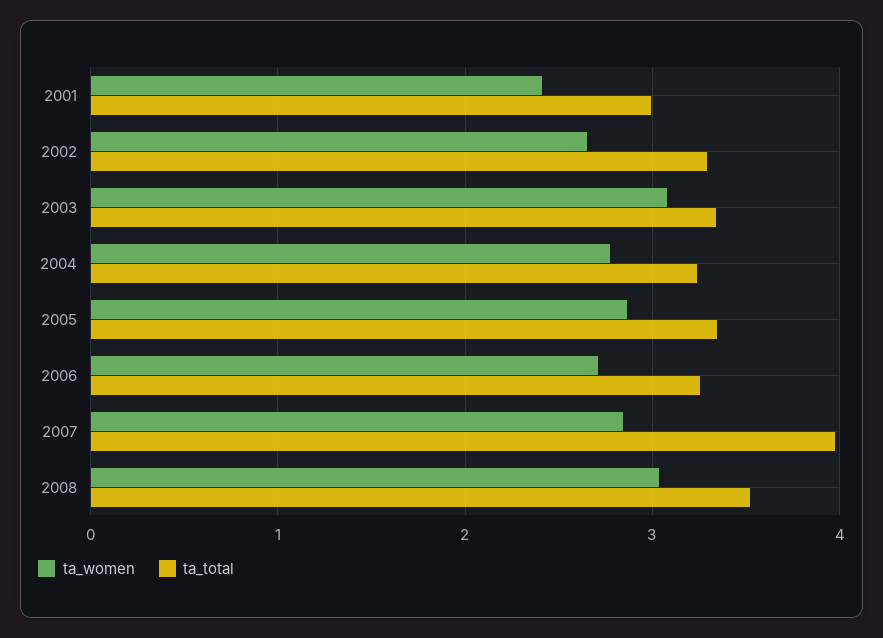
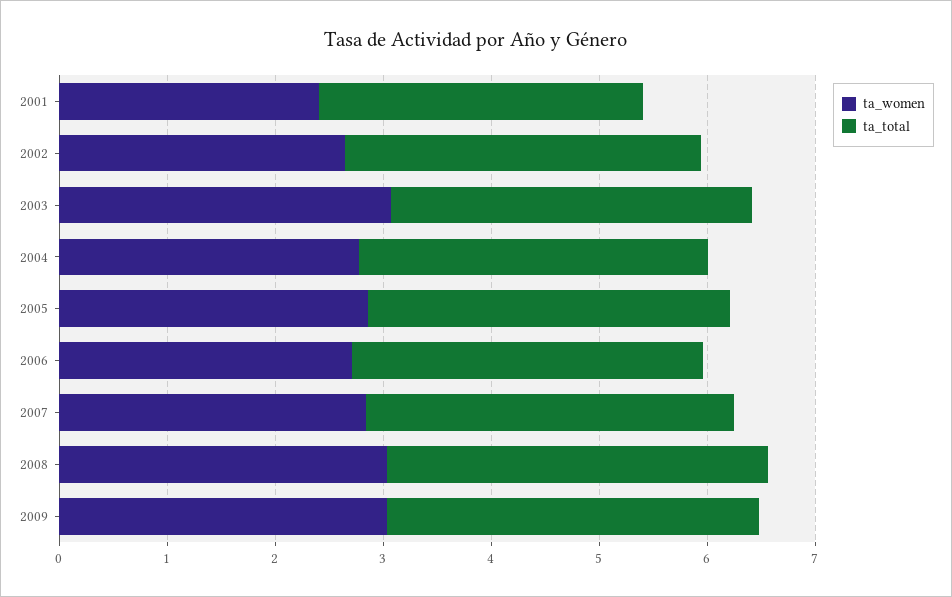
ta_total, 2007: 4 -> 3.4
ta_women, 2009: none -> 3
ta_total, 2009: none -> 3.4

